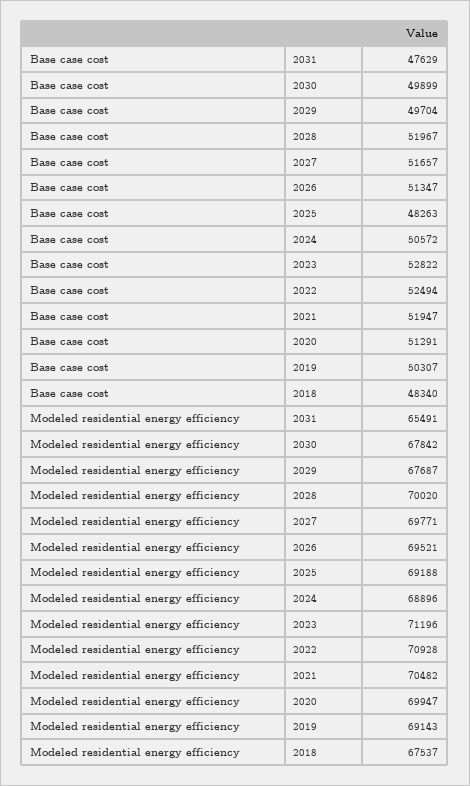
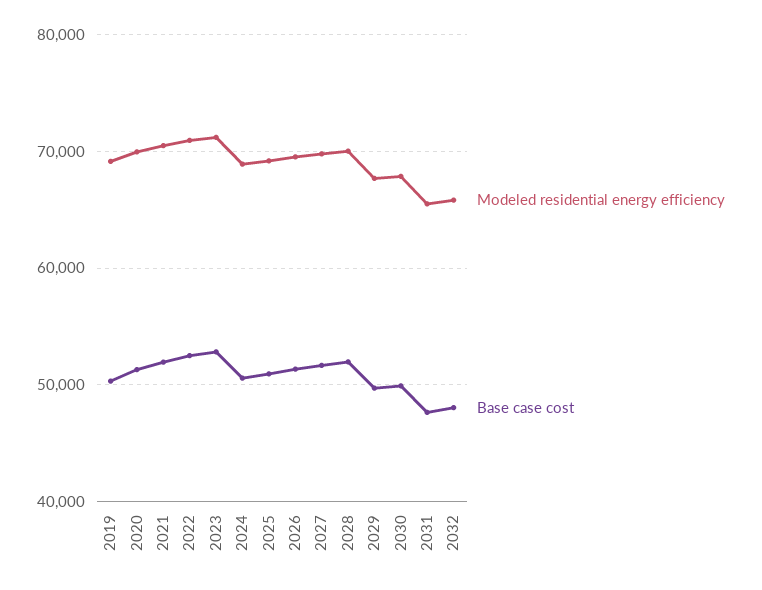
Base case cost, 2025: 48263 -> 51000
Base case cost, 2018: 48340 -> none
Modeled residential energy efficiency, 2018: 67537 -> none
Modeled residential energy efficiency, 2032: none -> 66000
Base case cost, 2032: none -> 48000

